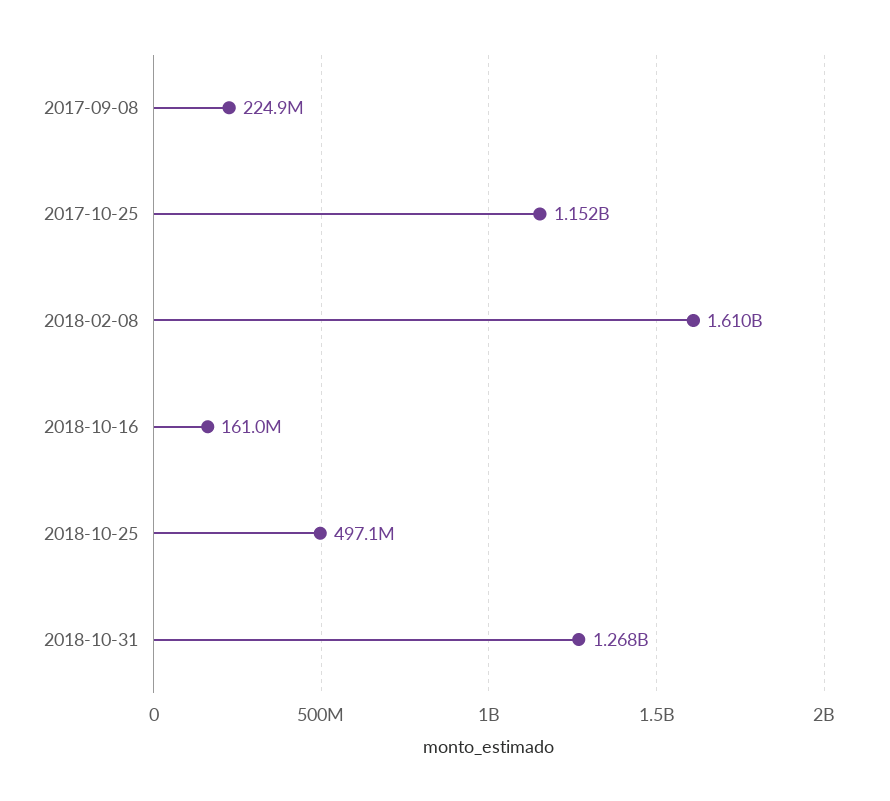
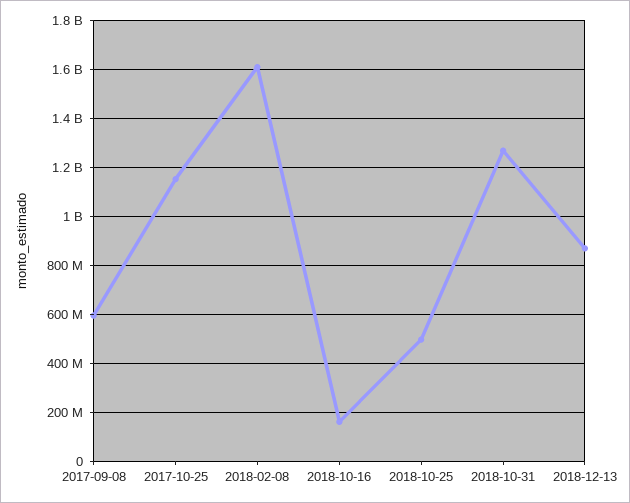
2017-09-08: 224900000 -> 600000000
2018-12-13: none -> 875000000

